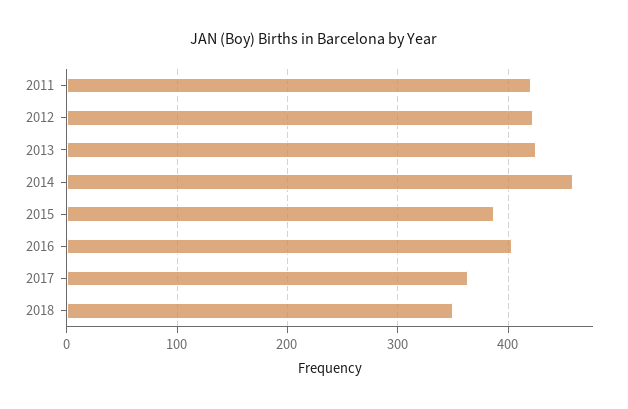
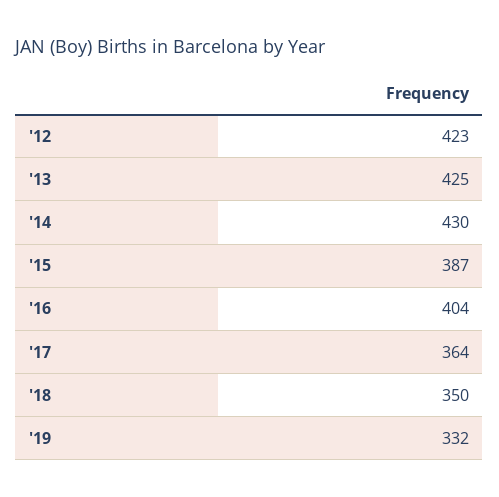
2011: 420 -> none
2014: 460 -> 430
'19: none -> 332

